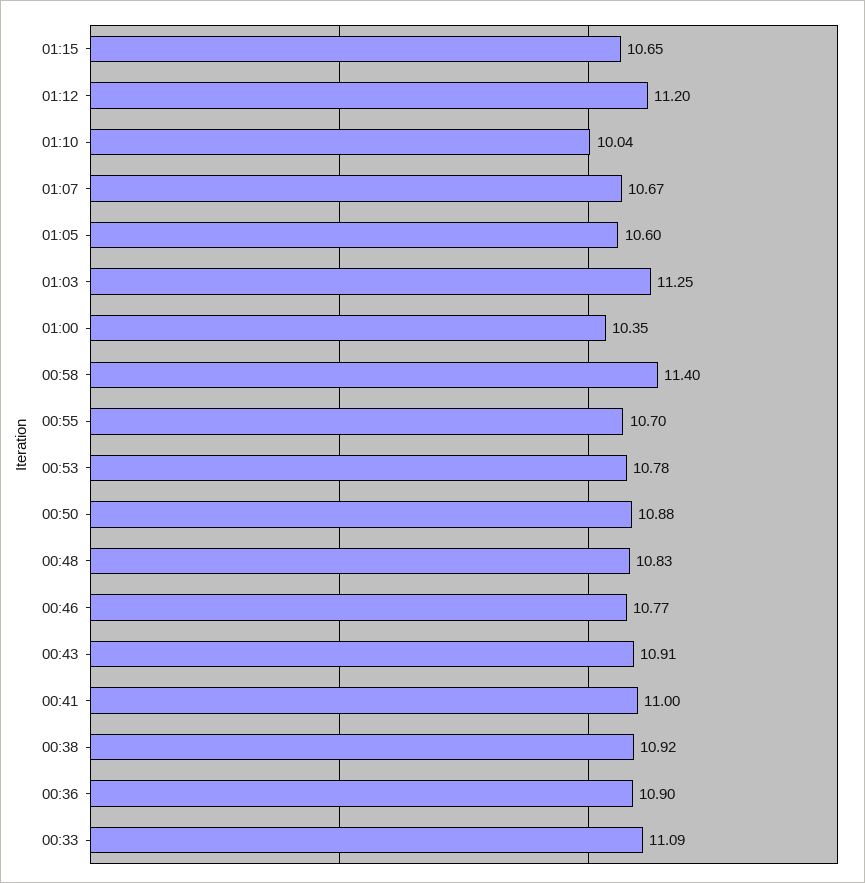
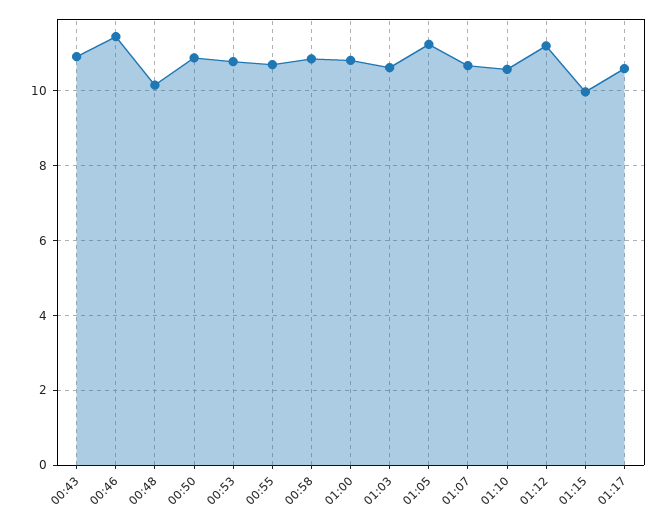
01:15: 10.65 -> 10
01:10: 10.04 -> 10.6
01:05: 10.6 -> 11.2
01:03: 11.25 -> 10.6
01:00: 10.35 -> 10.8
00:58: 11.4 -> 10.8
00:48: 10.83 -> 10.2
00:46: 10.77 -> 11.4
00:41: 11 -> none
00:38: 10.92 -> none
00:36: 10.9 -> none
00:33: 11.09 -> none
01:17: none -> 10.6

